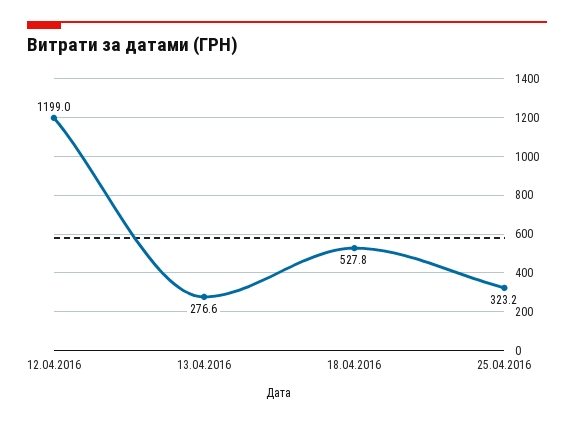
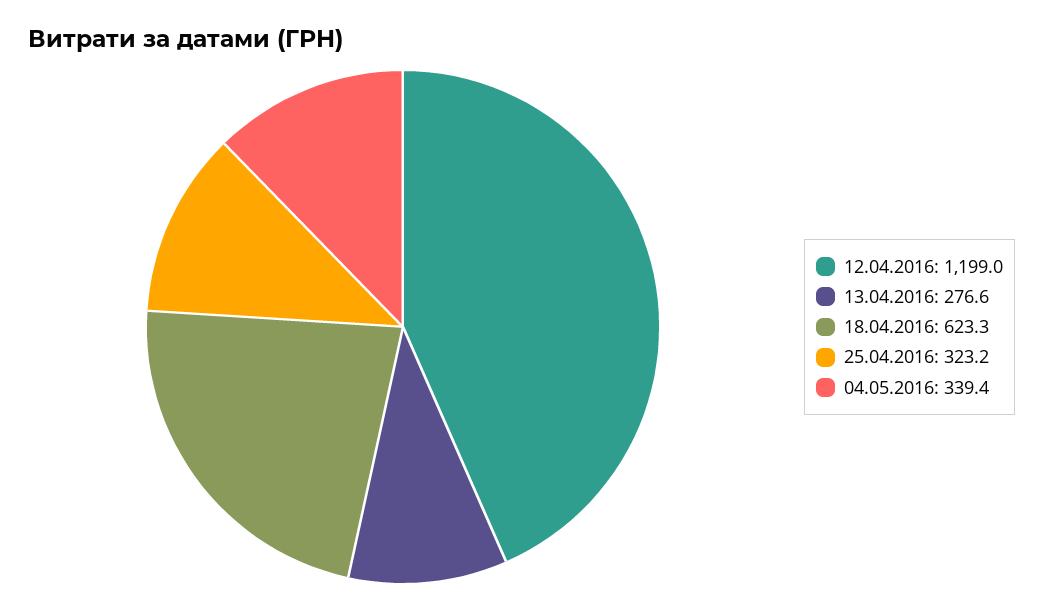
18.04.2016: 527.8 -> 623.3
04.05.2016: none -> 339.4

